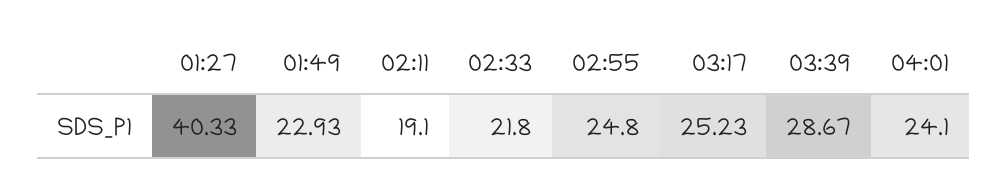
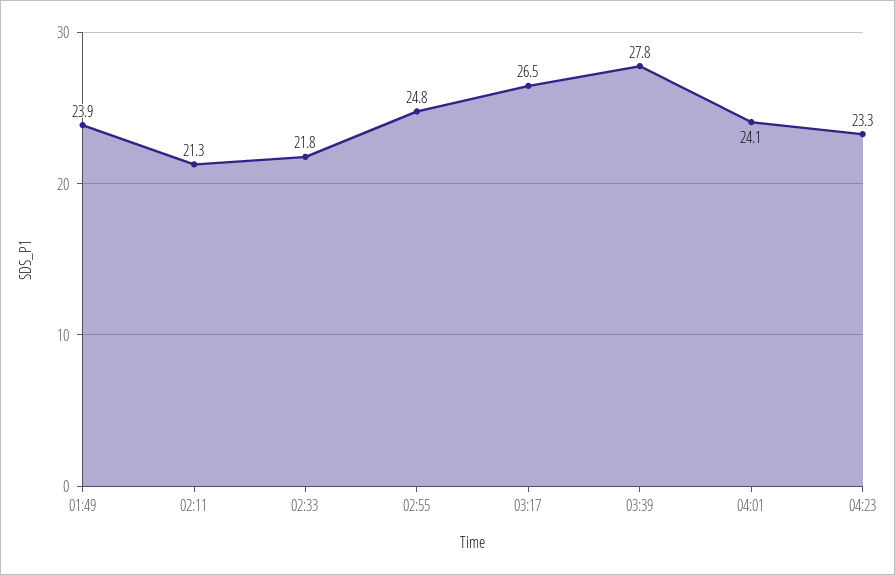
01:27: 40.33 -> none
01:49: 22.93 -> 23.9
02:11: 19.1 -> 21.3
03:17: 25.23 -> 26.5
03:39: 28.67 -> 27.8
04:23: none -> 23.3

